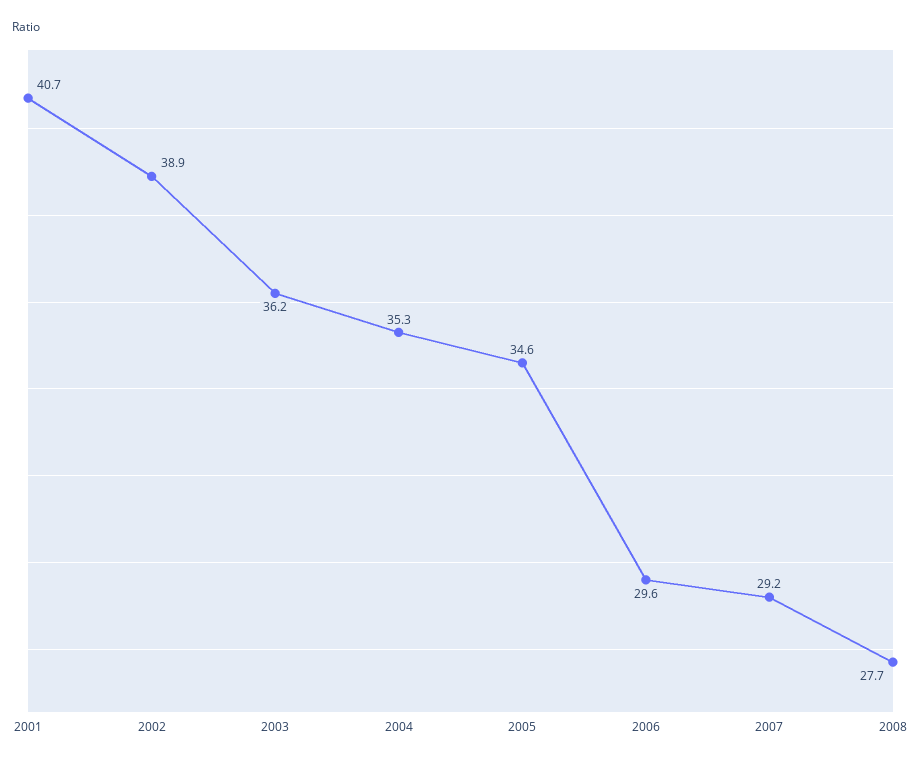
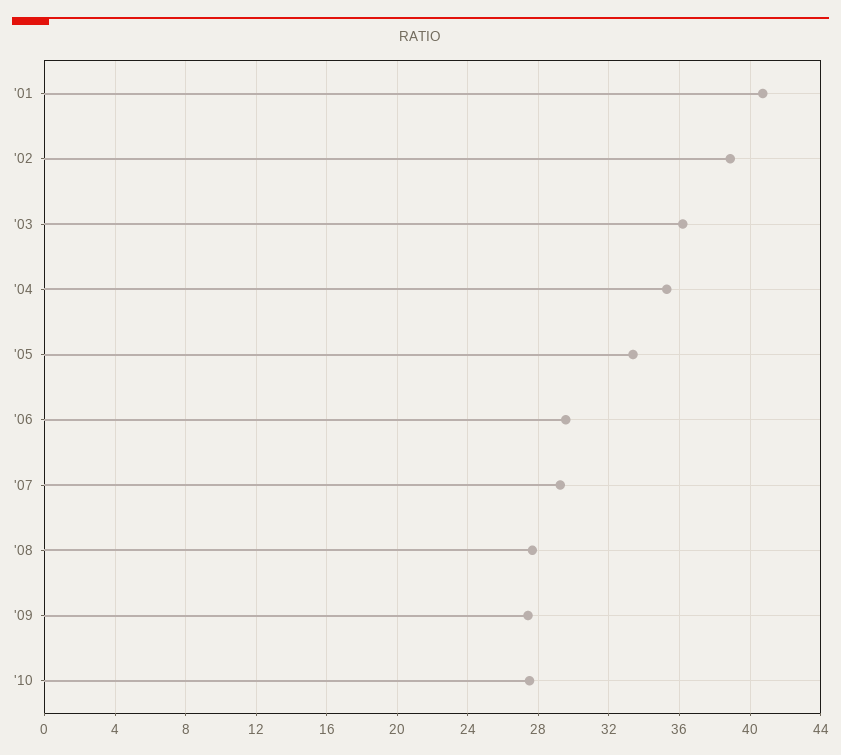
2005: 34.6 -> 33.5
'09: none -> 27.5
'10: none -> 27.5

